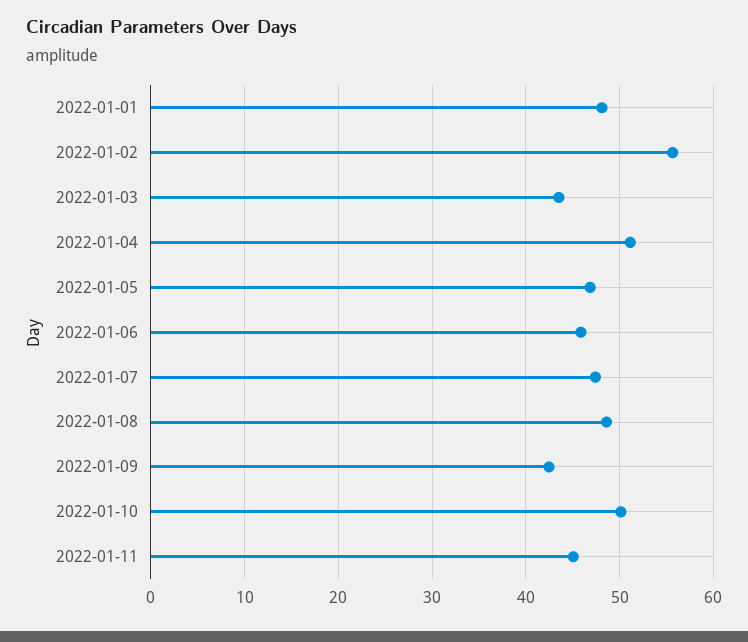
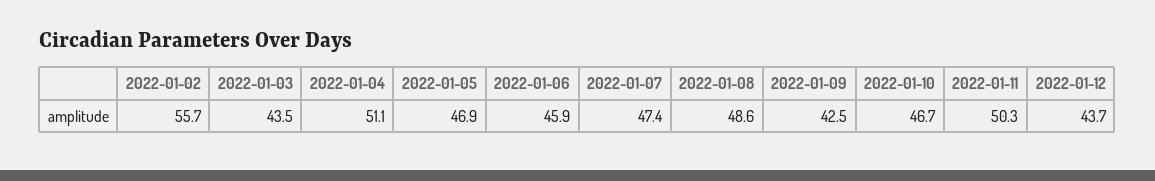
2022-01-01: 48 -> none
2022-01-10: 50 -> 46.7
2022-01-11: 45 -> 50.3
2022-01-12: none -> 43.7

